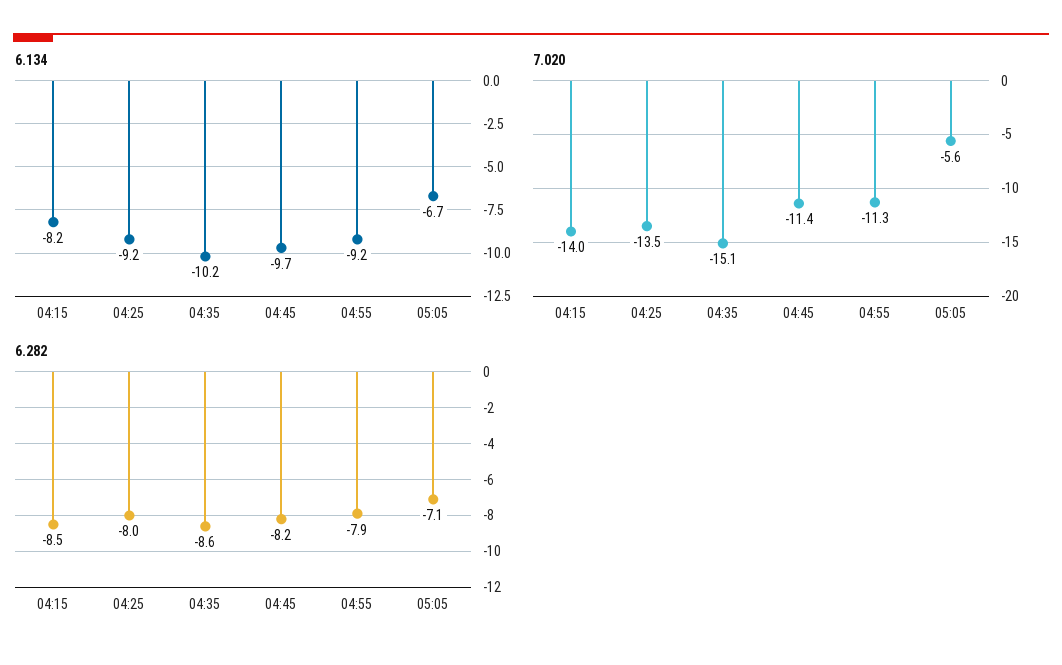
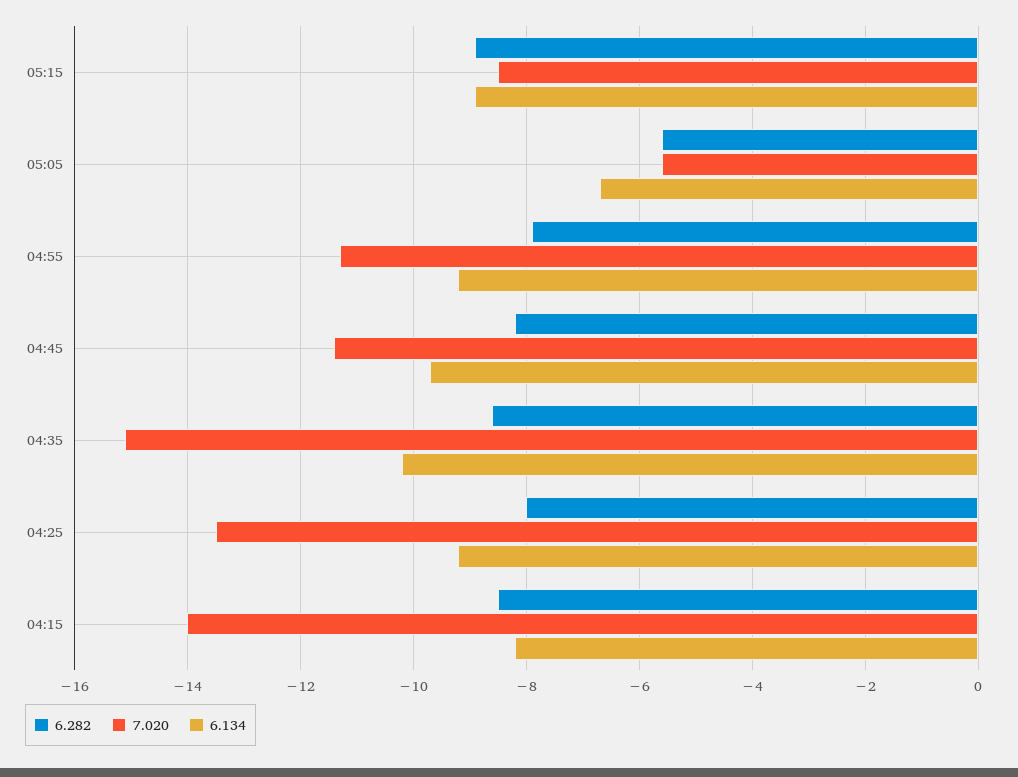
6.282, 05:05: -7.1 -> -5.5
6.282, 05:15: none -> -9
7.020, 05:15: none -> -8.5
6.134, 05:15: none -> -9

